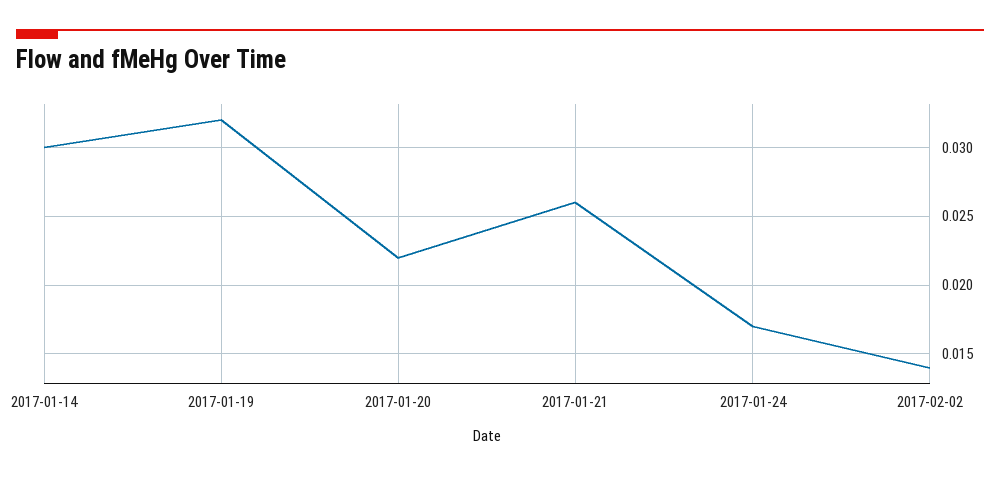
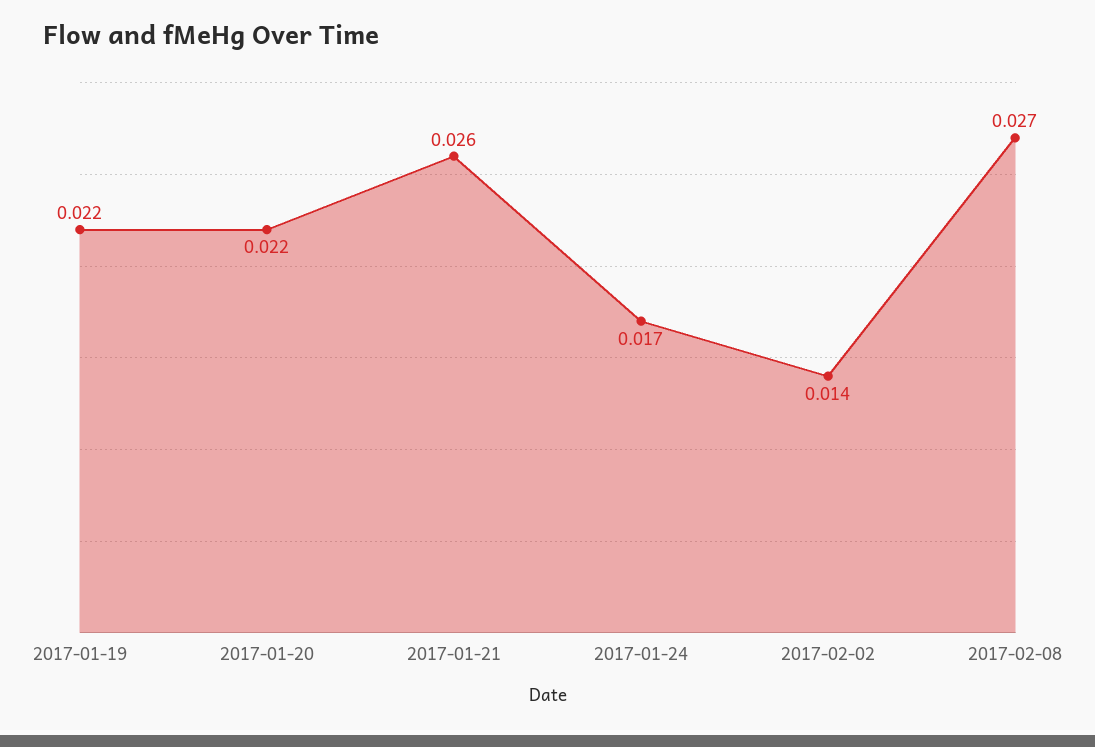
2017-01-14: 0.03 -> none
2017-01-19: 0.032 -> 0.022
2017-02-08: none -> 0.027

